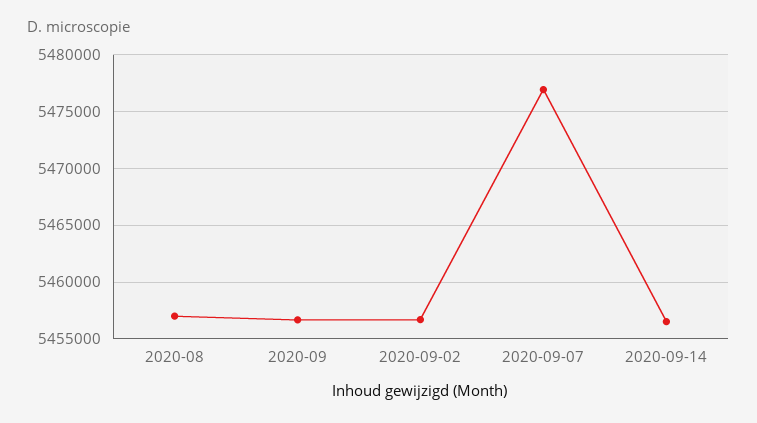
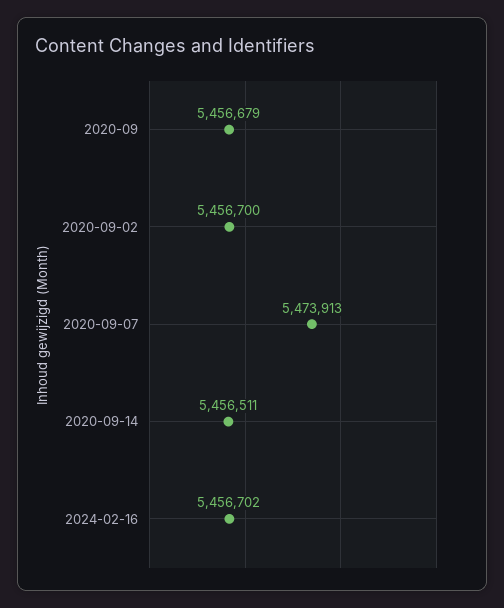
2020-08: 5457000 -> none
2020-09-07: 5477000 -> 5473913
2024-02-16: none -> 5456702

